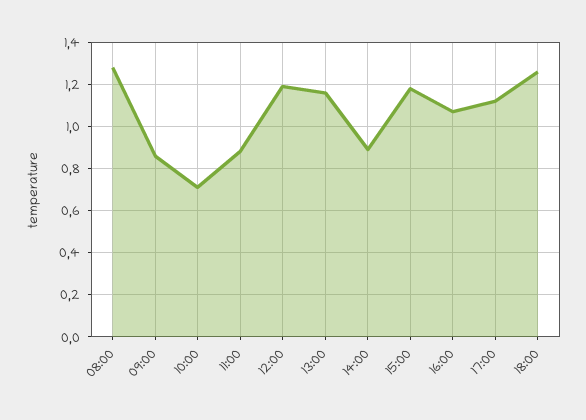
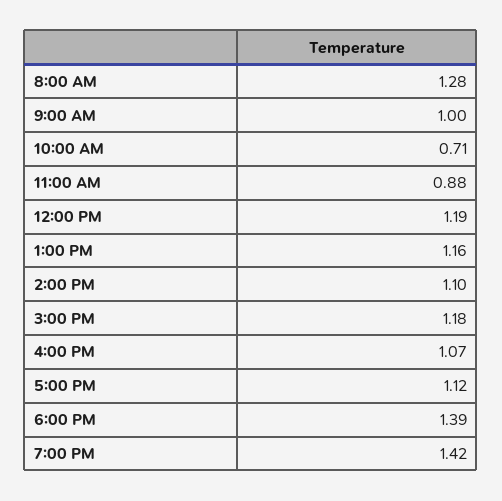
09:00: 0.85 -> 1
14:00: 0.9 -> 1.1
18:00: 1.25 -> 1.39
7:00 PM: none -> 1.42

